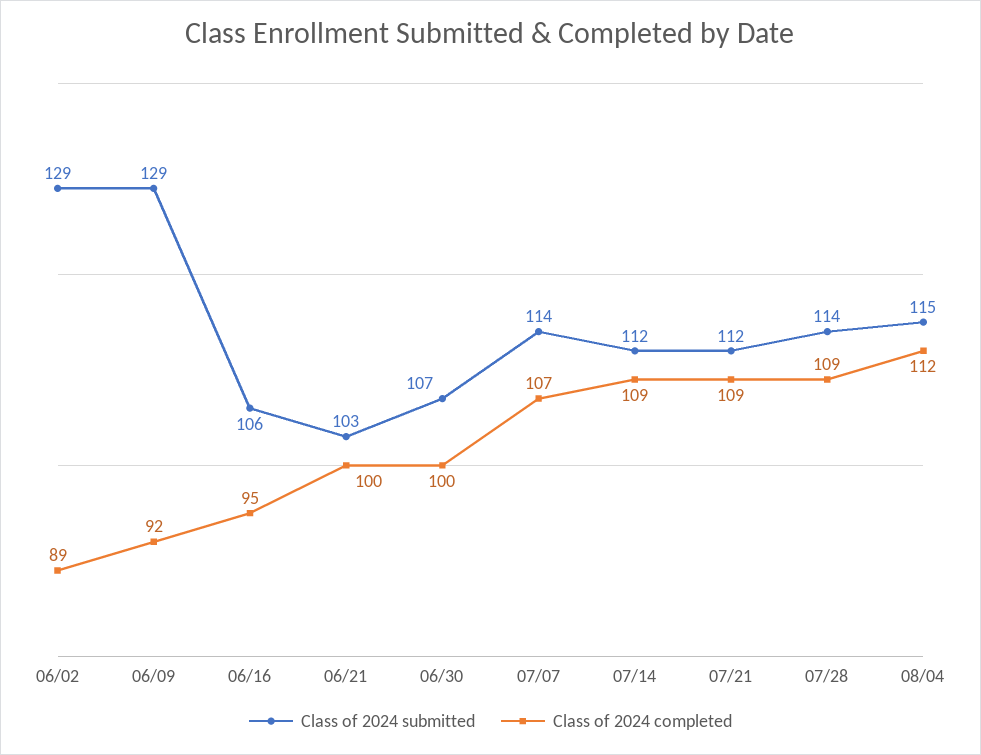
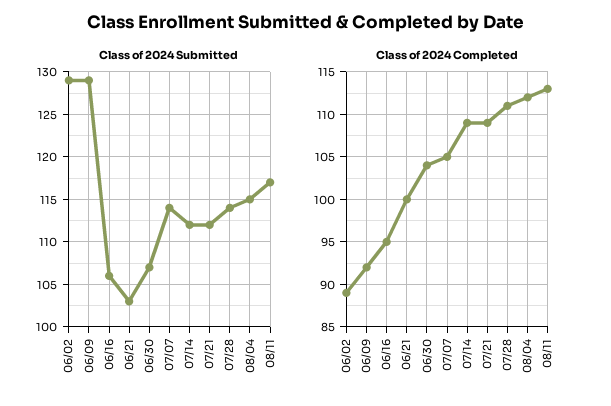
Class of 2024 completed, 06/30: 100 -> 104
Class of 2024 completed, 07/07: 107 -> 105
Class of 2024 completed, 07/28: 109 -> 111
Class of 2024 submitted, 08/11: none -> 117
Class of 2024 completed, 08/11: none -> 113

